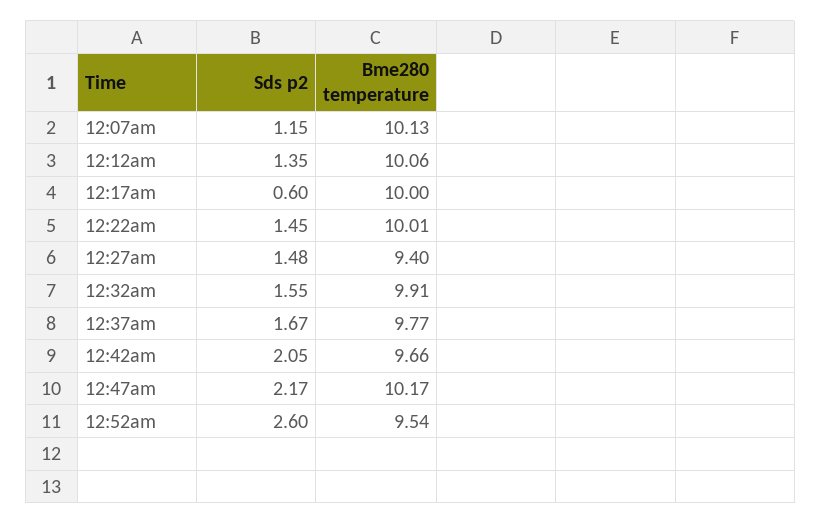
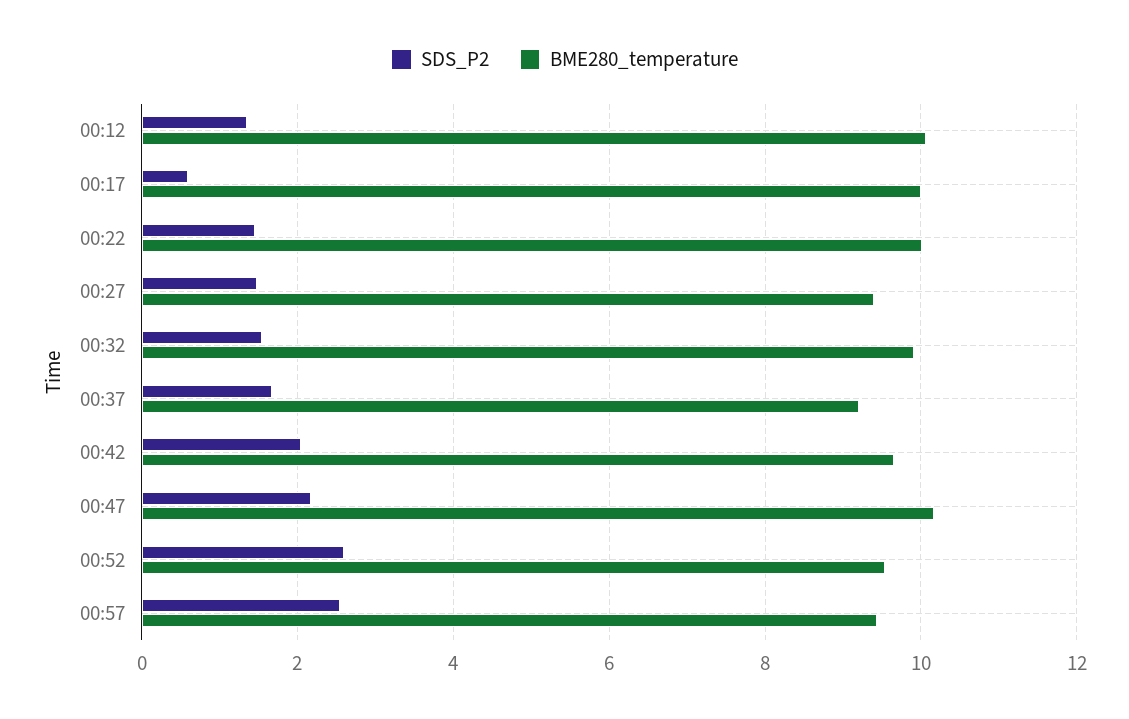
Sds p2, 12:07am: 1.15 -> none
Bme280 temperature, 12:07am: 10.13 -> none
Bme280 temperature, 12:37am: 9.77 -> 9.2
Sds p2, 00:57: none -> 2.6
Bme280 temperature, 00:57: none -> 9.4

